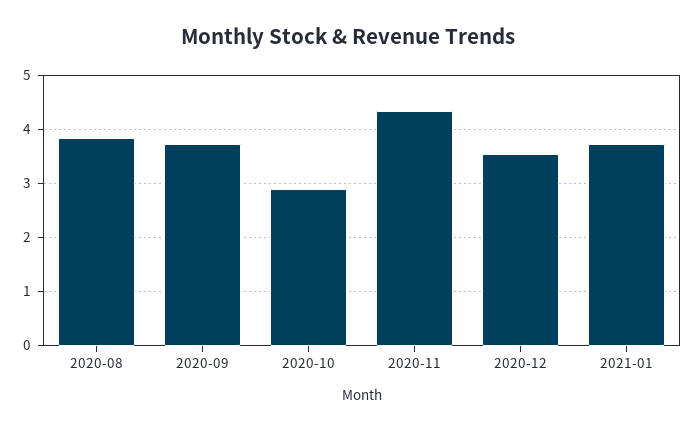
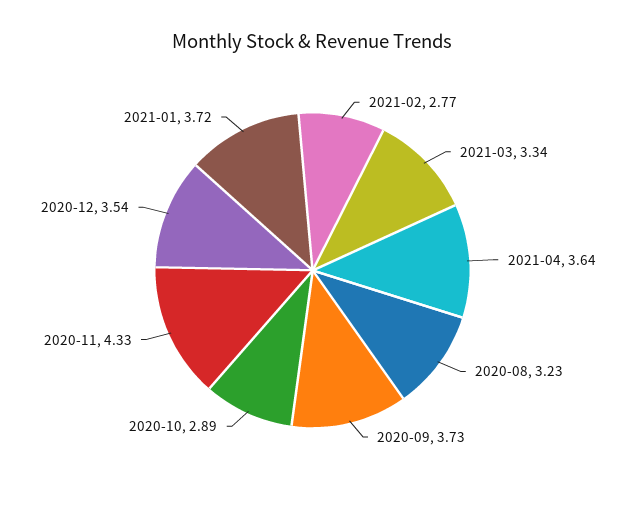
2020-08: 3.8 -> 3.23
2021-02: none -> 2.77
2021-03: none -> 3.34
2021-04: none -> 3.64

